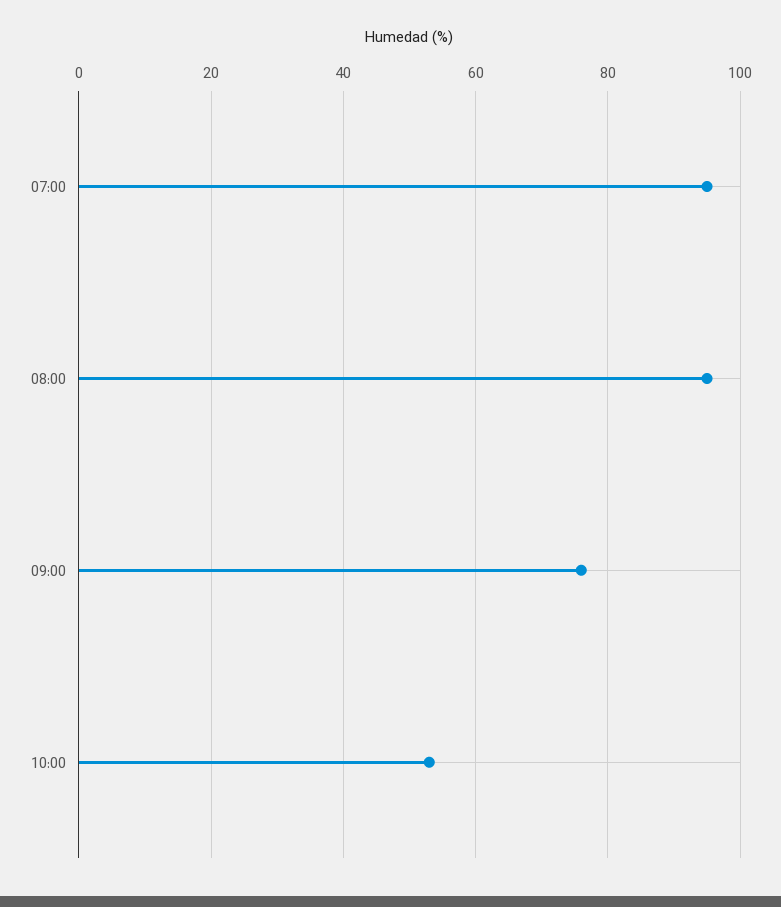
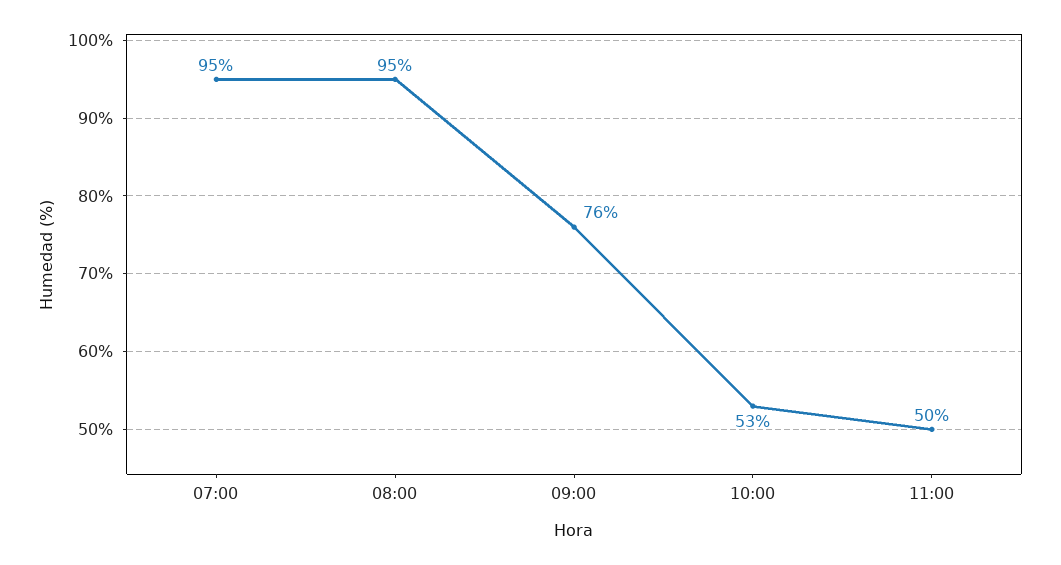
11:00: none -> 50

